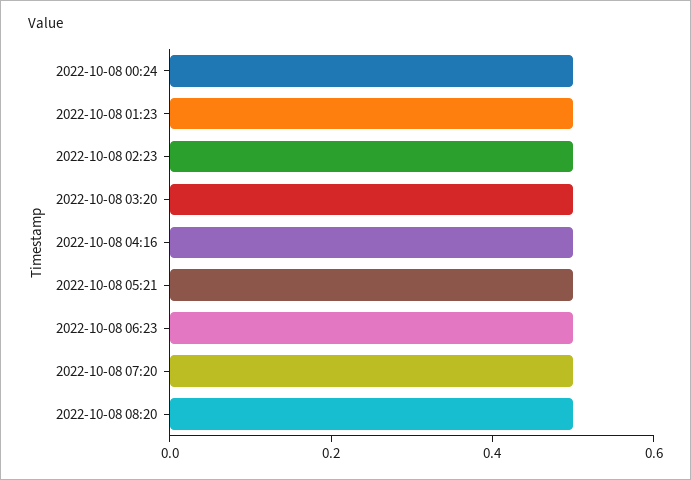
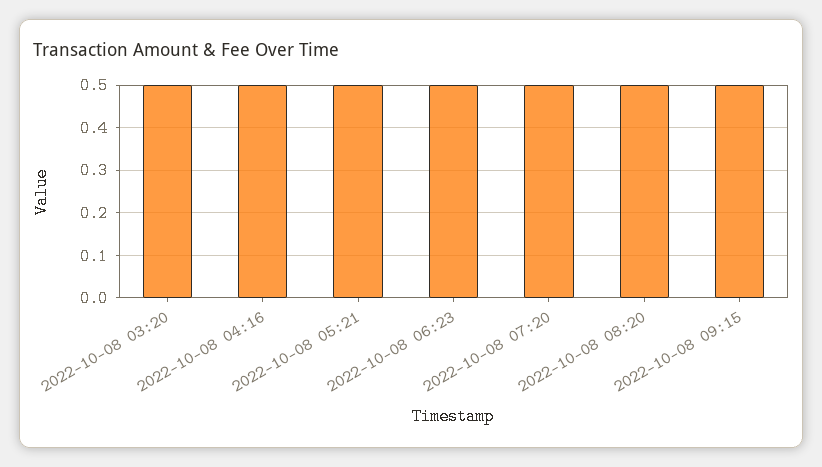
2022-10-08 00:24: 0.5 -> none
2022-10-08 01:23: 0.5 -> none
2022-10-08 02:23: 0.5 -> none
2022-10-08 09:15: none -> 0.5

